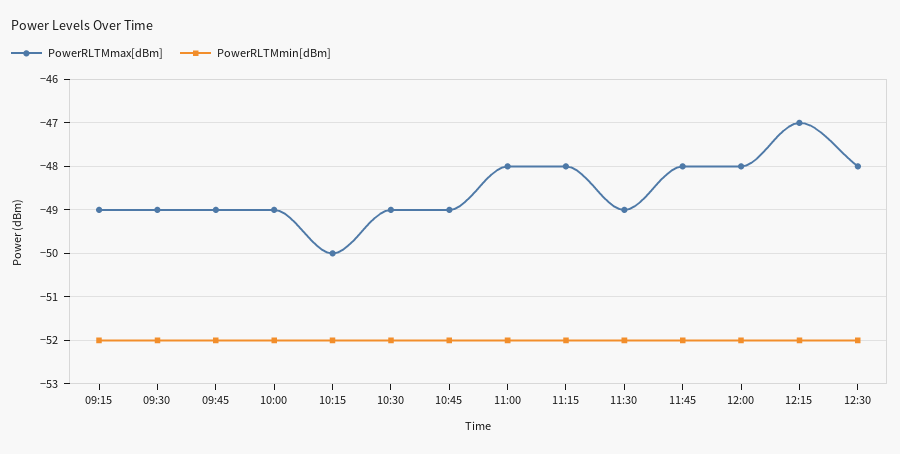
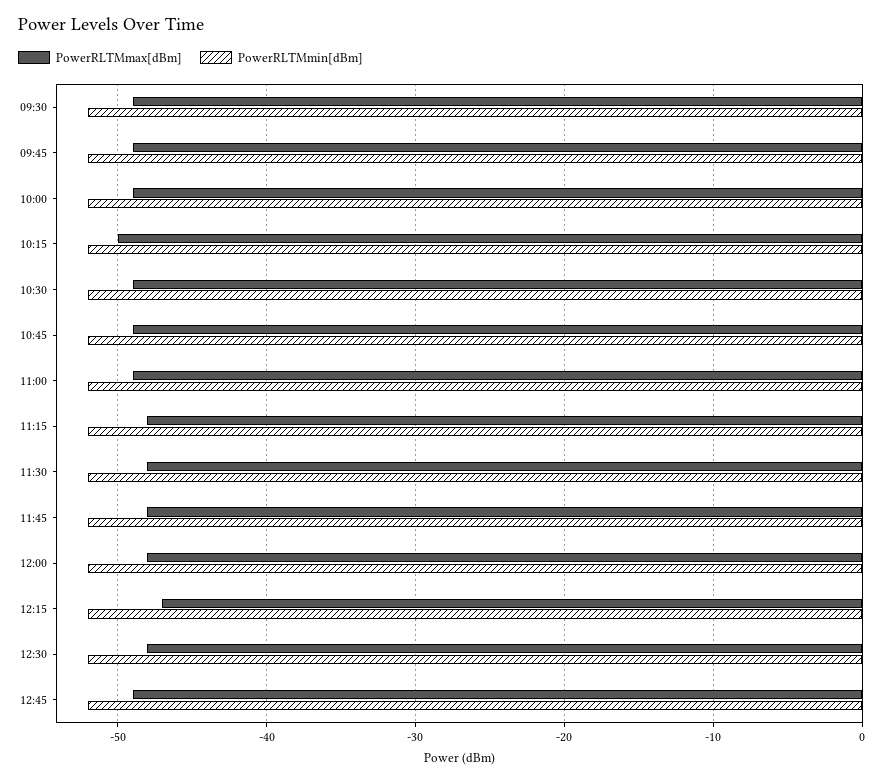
PowerRLTMmax[dBm], 09:15: -49 -> none
PowerRLTMmin[dBm], 09:15: -52 -> none
PowerRLTMmax[dBm], 11:00: -48 -> -49
PowerRLTMmax[dBm], 11:30: -49 -> -48
PowerRLTMmax[dBm], 12:45: none -> -49
PowerRLTMmin[dBm], 12:45: none -> -52

